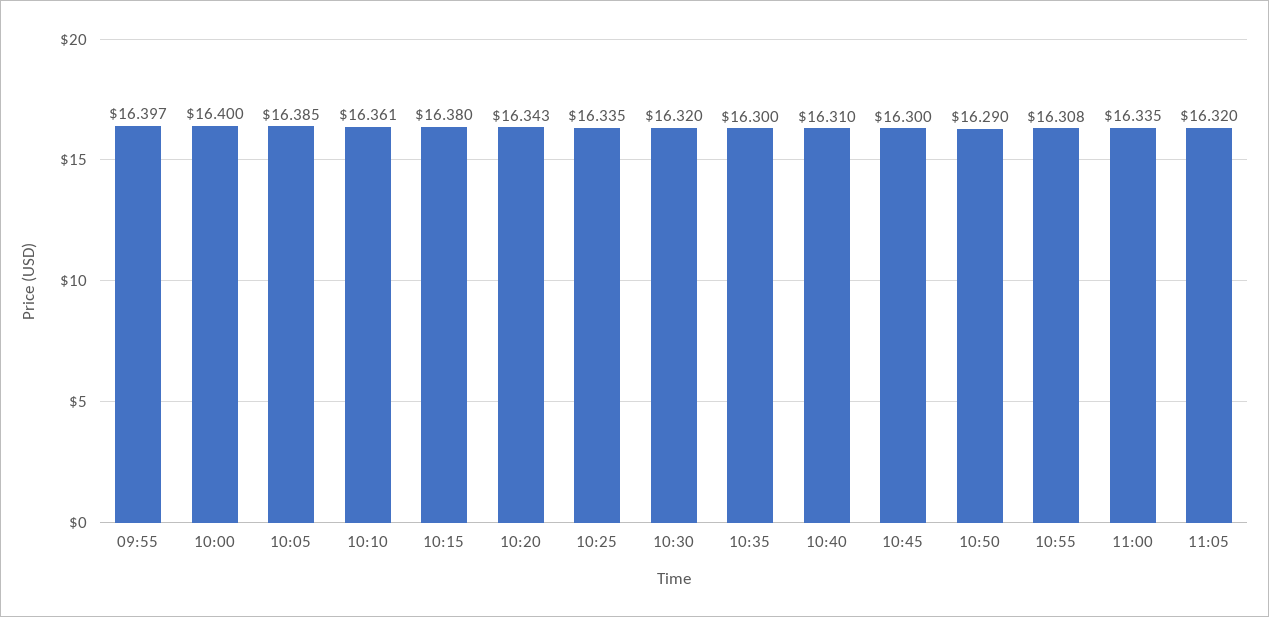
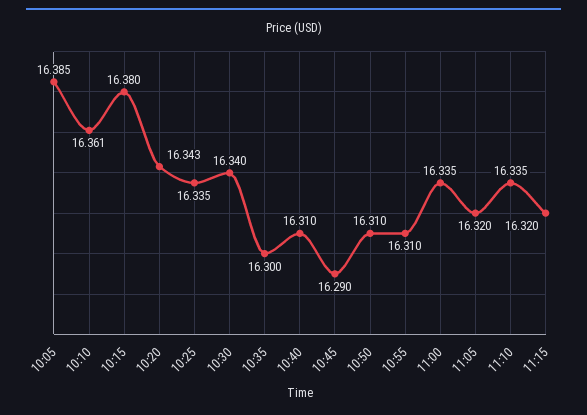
09:55: 16.397 -> none
10:00: 16.4 -> none
10:30: 16.32 -> 16.34
10:45: 16.3 -> 16.29
10:50: 16.29 -> 16.31
10:55: 16.308 -> 16.31
11:10: none -> 16.335
11:15: none -> 16.32

